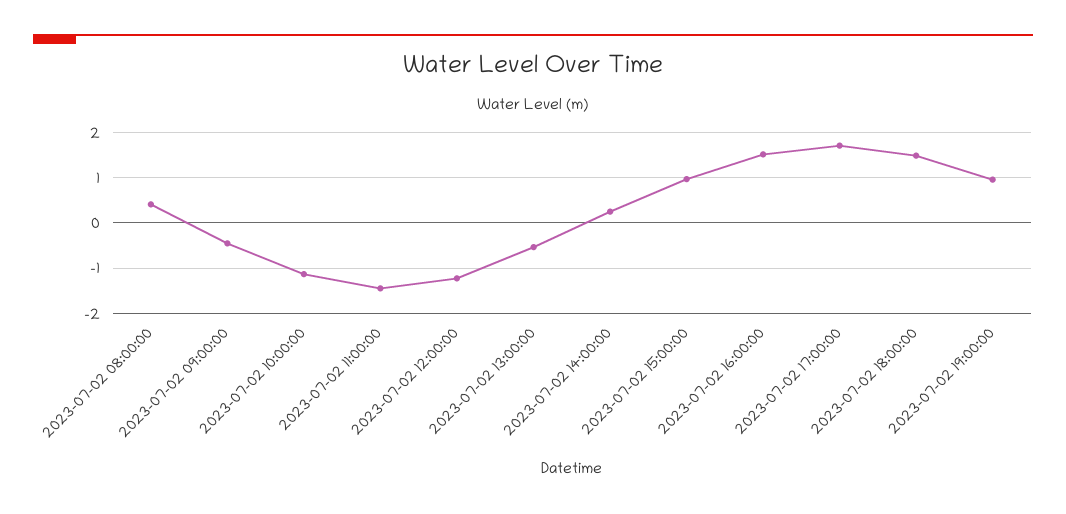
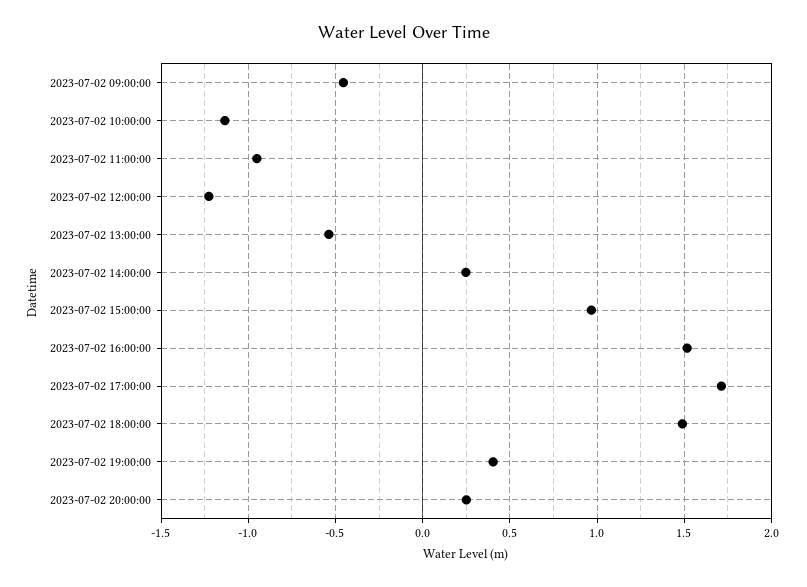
2023-07-02 08:00:00: 0.4 -> none
2023-07-02 11:00:00: -1.4 -> -0.95
2023-07-02 19:00:00: 1 -> 0.4
2023-07-02 20:00:00: none -> 0.25

